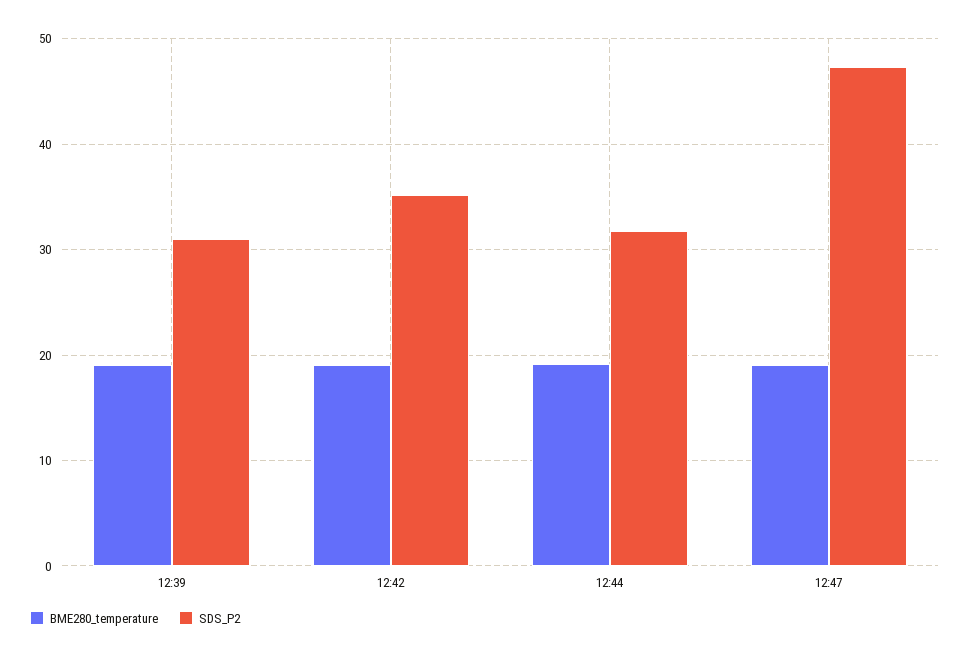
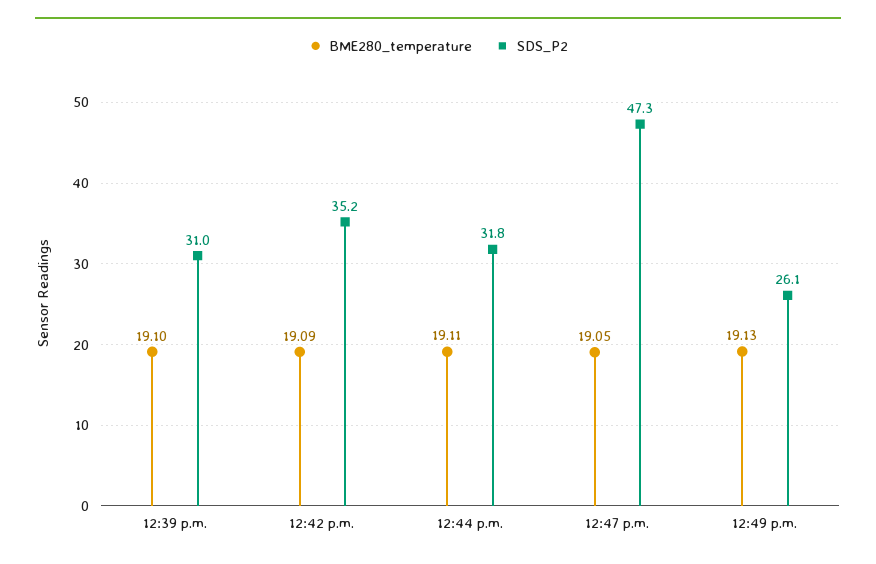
BME280_temperature, 12:49 p.m.: none -> 19.13
SDS_P2, 12:49 p.m.: none -> 26.1

